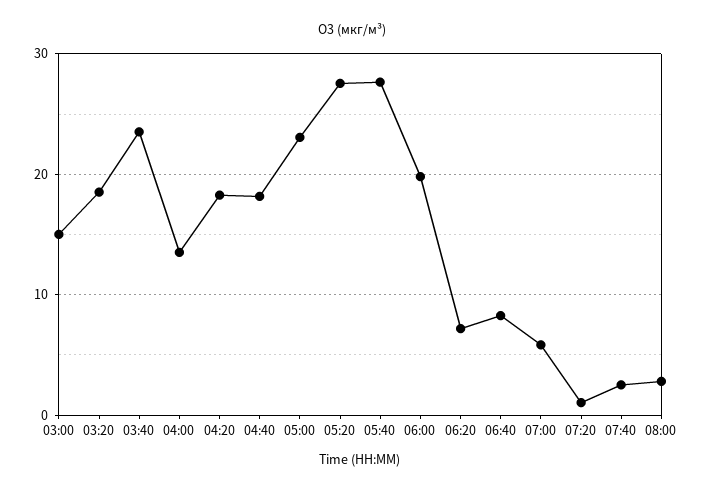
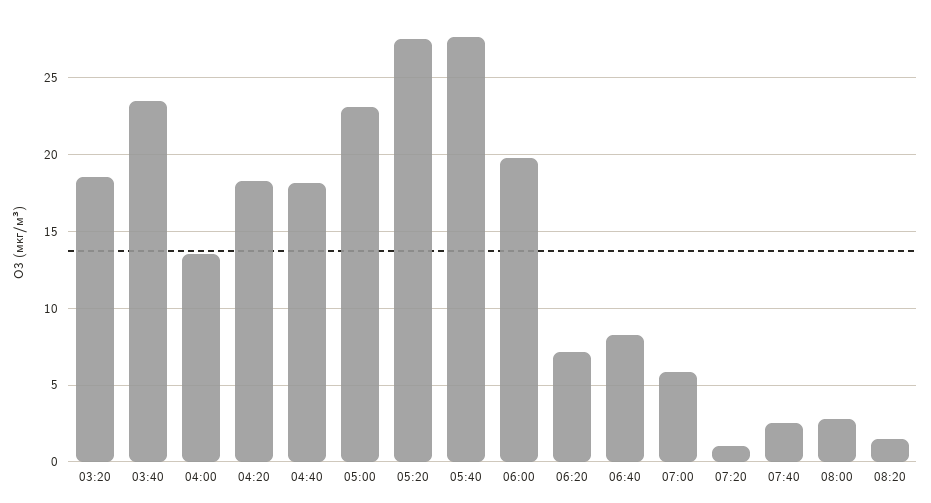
03:00: 15 -> none
08:20: none -> 1.5

